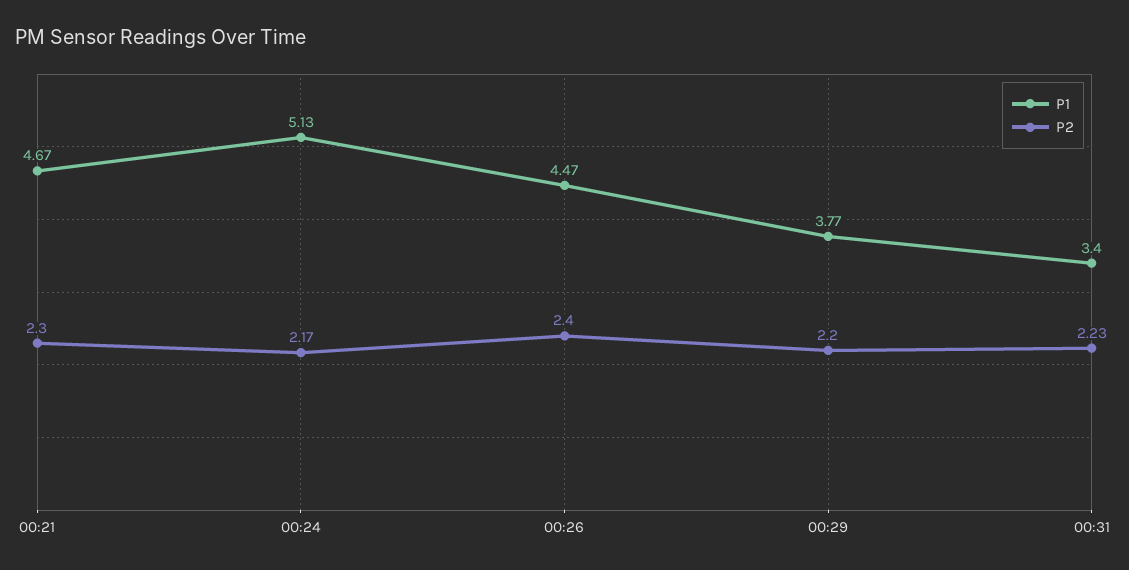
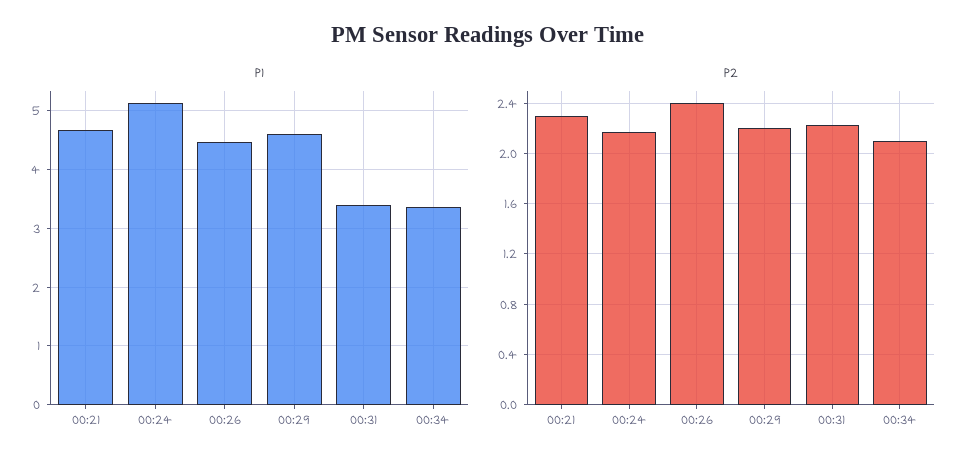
P1, 00:29: 3.77 -> 4.6
P1, 00:34: none -> 3.4
P2, 00:34: none -> 2.1

